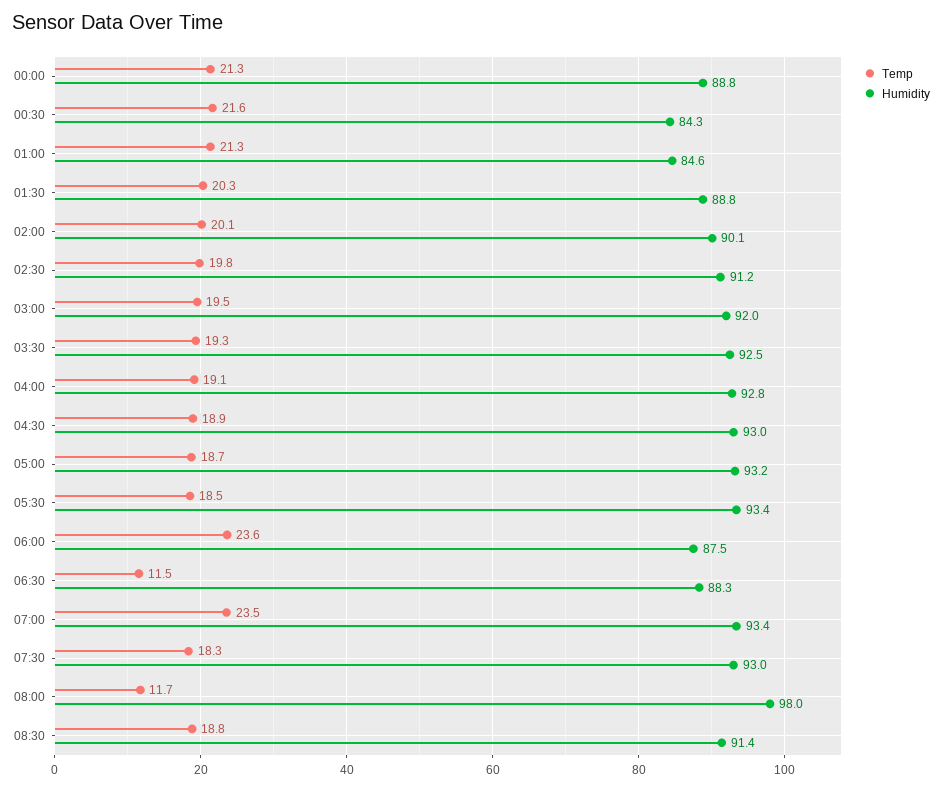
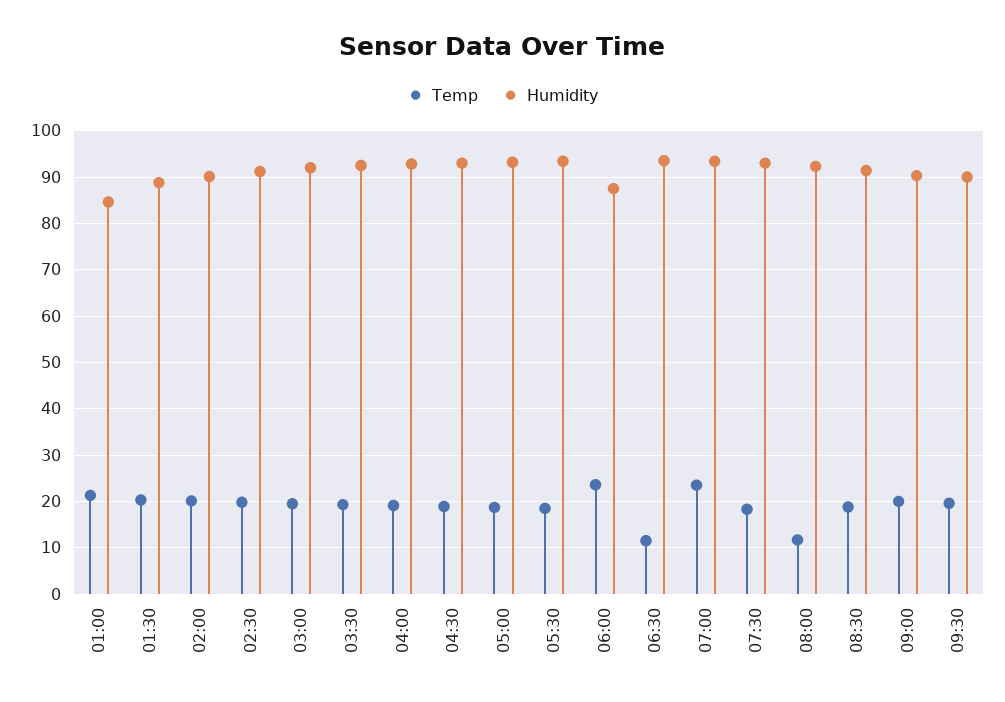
Temp, 00:00: 21.3 -> none
Humidity, 00:00: 88.8 -> none
Temp, 00:30: 21.6 -> none
Humidity, 00:30: 84.3 -> none
Humidity, 06:30: 88.3 -> 94
Humidity, 08:00: 98 -> 92
Temp, 09:00: none -> 20
Humidity, 09:00: none -> 90
Temp, 09:30: none -> 20
Humidity, 09:30: none -> 90

